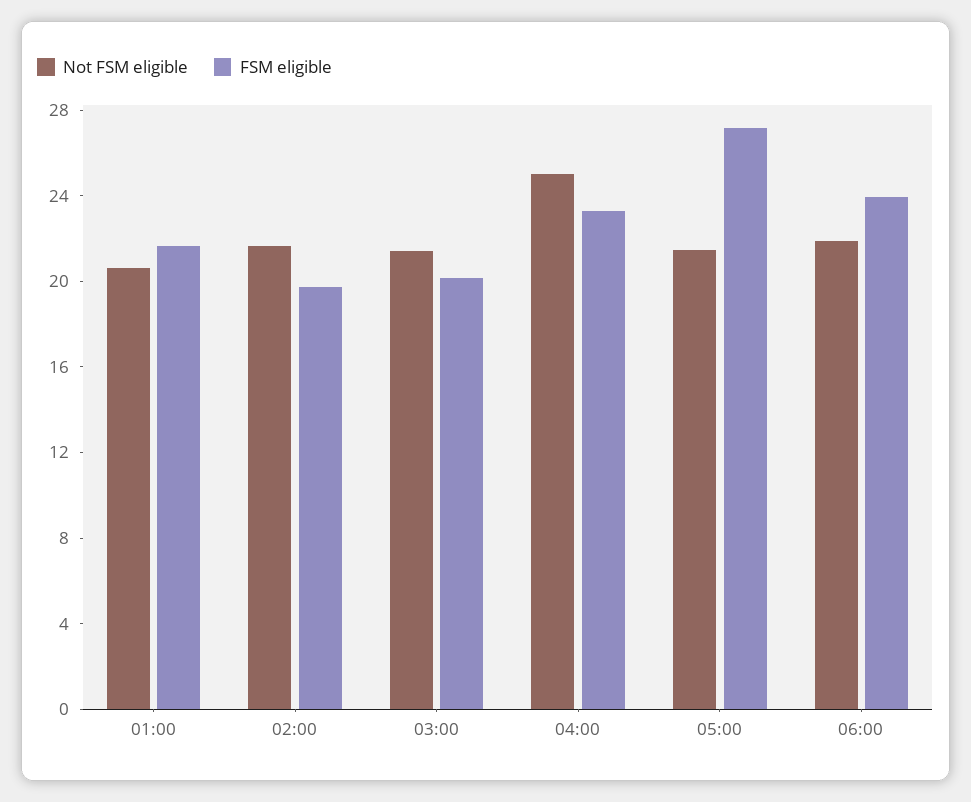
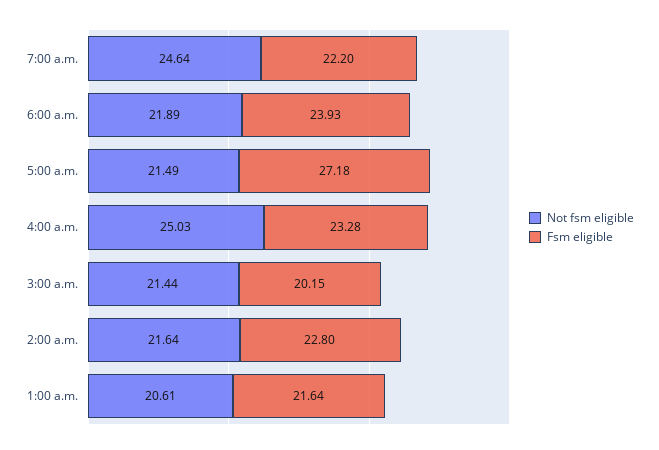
FSM eligible, 02:00: 20 -> 22.8
Not FSM eligible, 7:00 a.m.: none -> 24.64
FSM eligible, 7:00 a.m.: none -> 22.2

